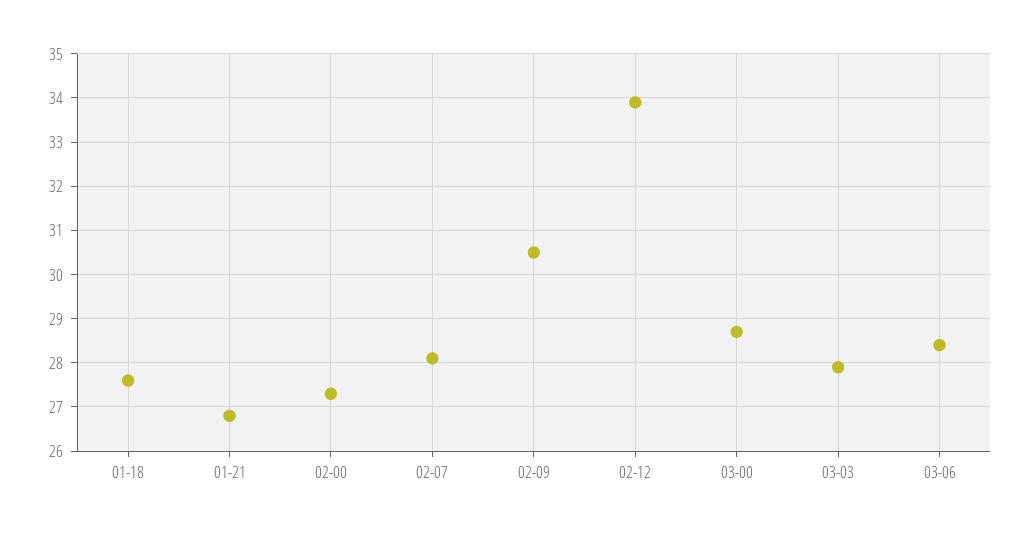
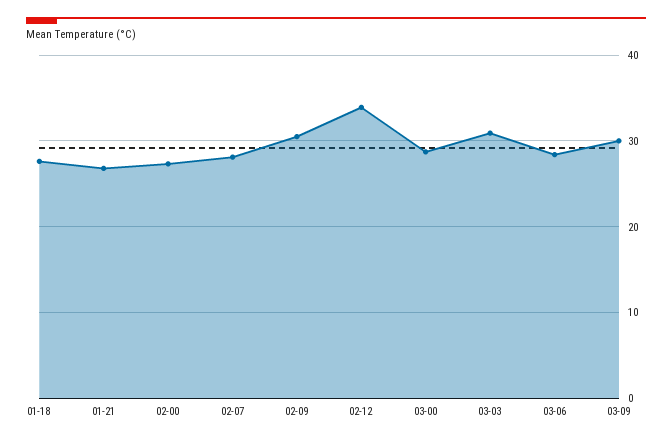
03-03: 28 -> 31
03-09: none -> 30

